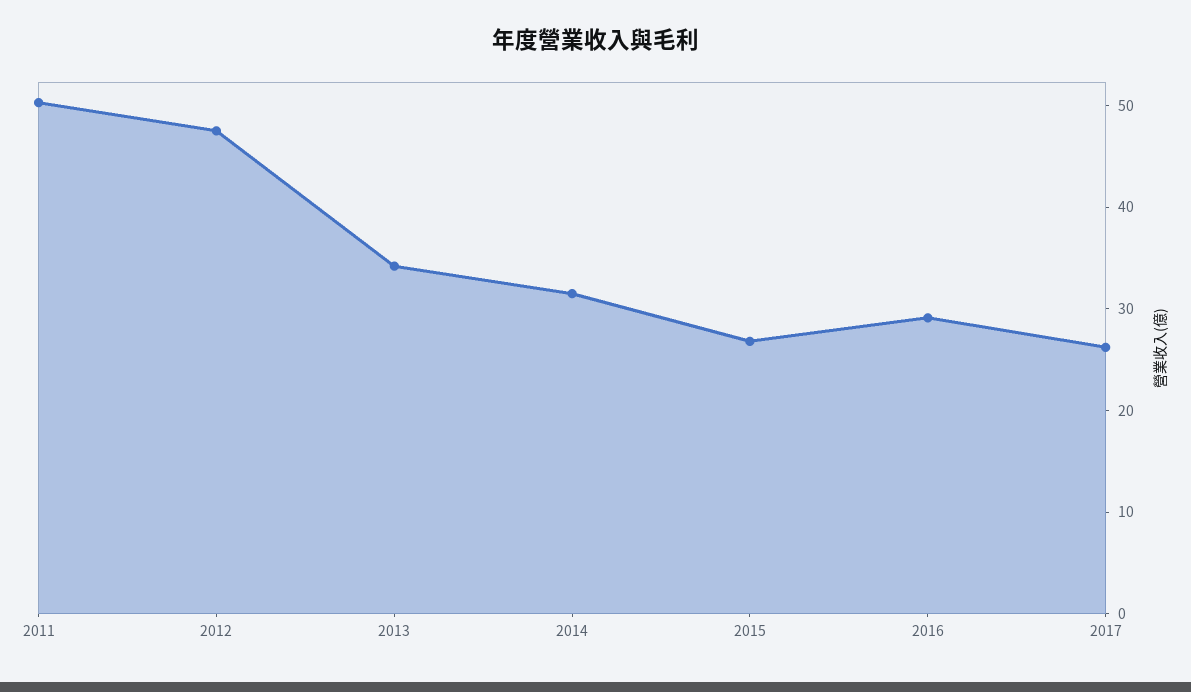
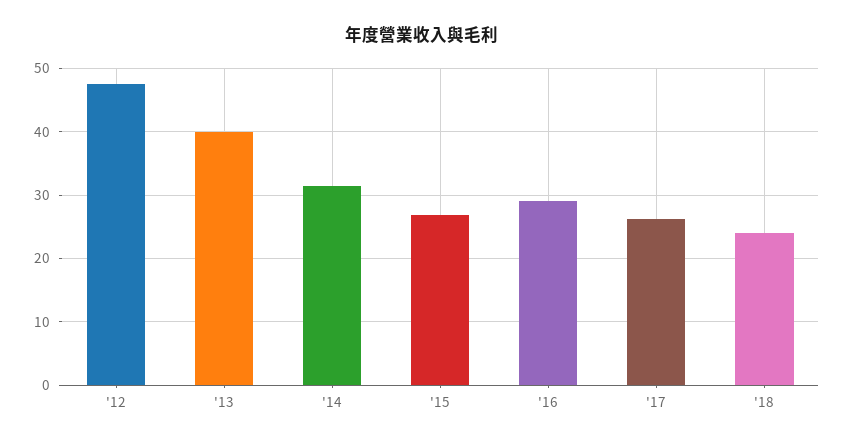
2011: 50 -> none
2013: 34 -> 40
'18: none -> 24

